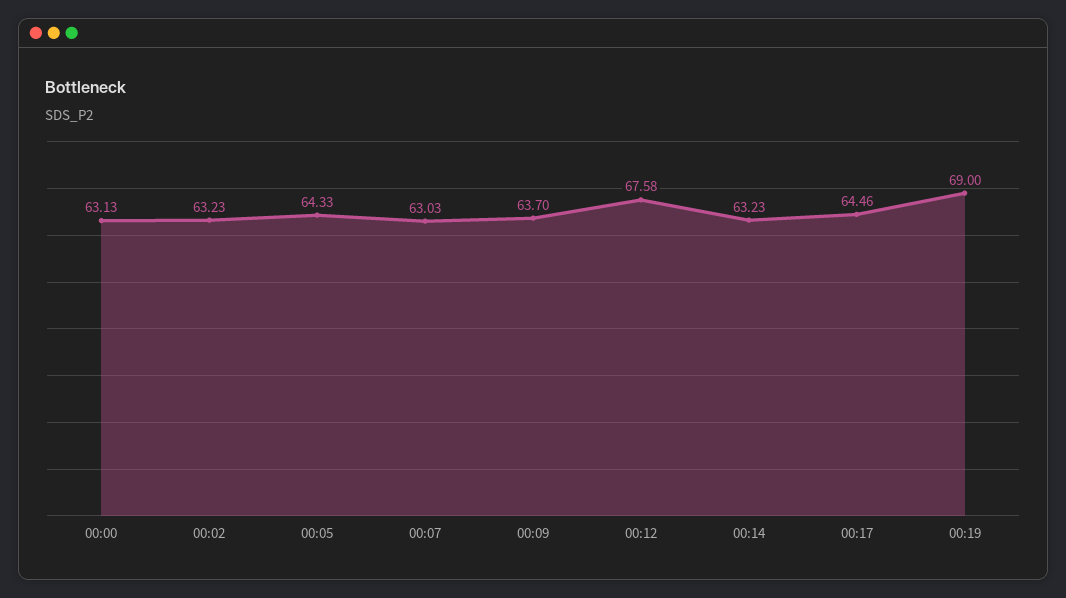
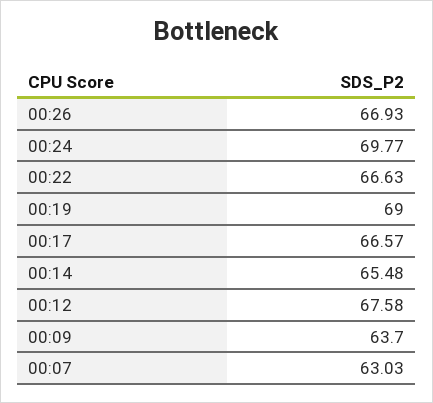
00:00: 63.13 -> none
00:02: 63.23 -> none
00:05: 64.33 -> none
00:14: 63.23 -> 65.48
00:17: 64.46 -> 66.57
00:26: none -> 66.93
00:24: none -> 69.77
00:22: none -> 66.63

